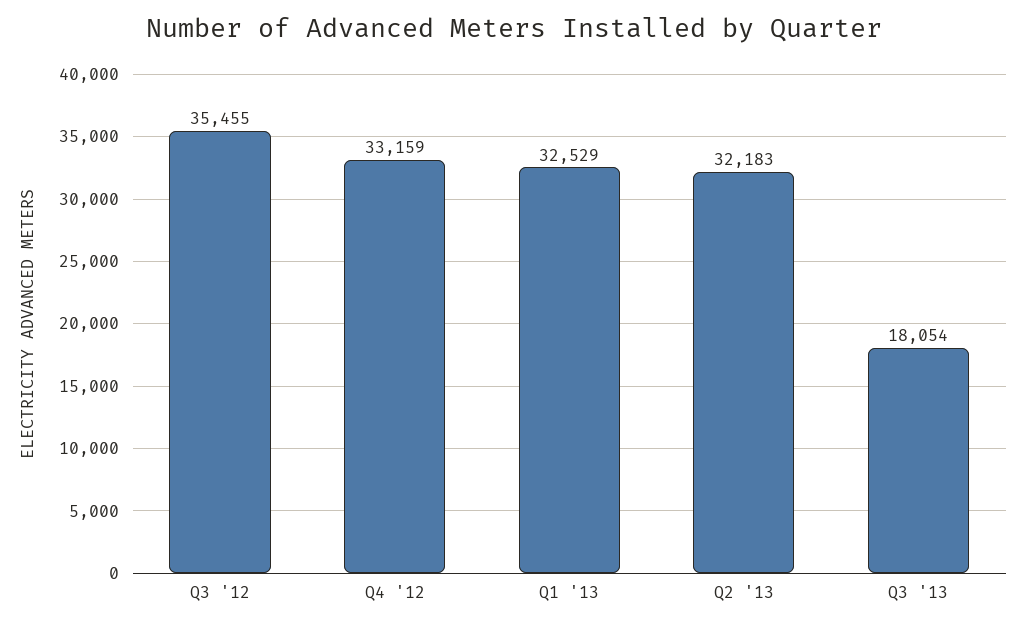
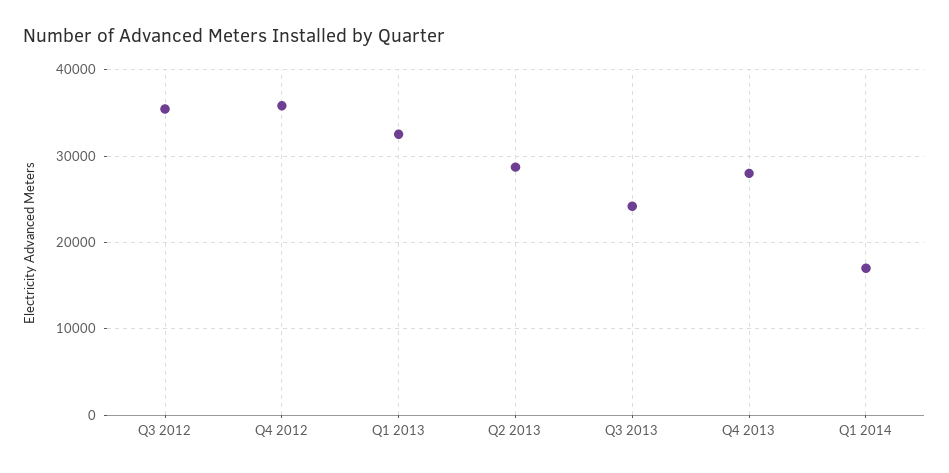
Q4 '12: 33159 -> 36000
Q2 '13: 32183 -> 29000
Q3 '13: 18054 -> 24000
Q4 2013: none -> 28000
Q1 2014: none -> 17000

